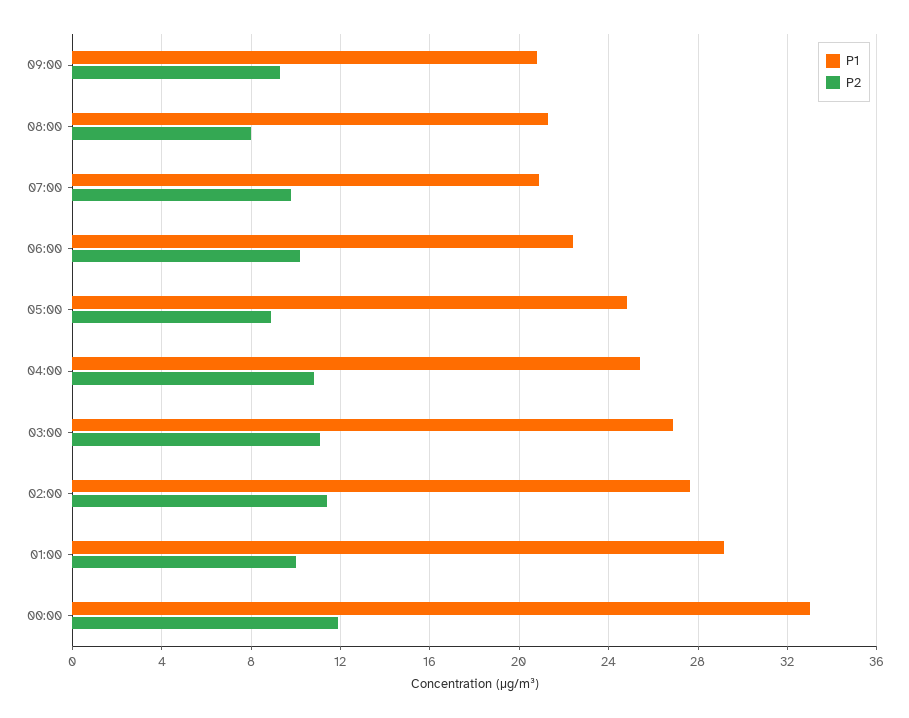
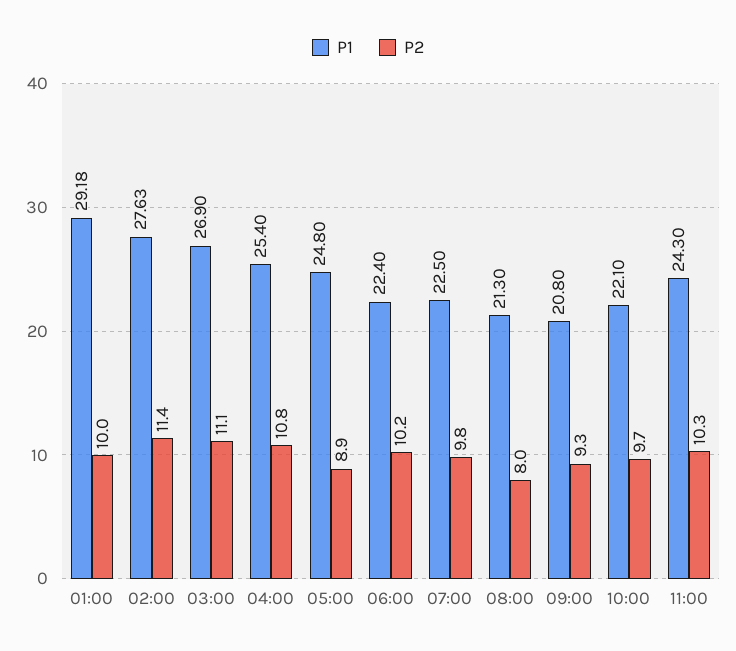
P1, 07:00: 21 -> 22.5
P1, 00:00: 33 -> none
P2, 00:00: 12 -> none
P1, 10:00: none -> 22.1
P2, 10:00: none -> 9.7
P1, 11:00: none -> 24.3
P2, 11:00: none -> 10.3

